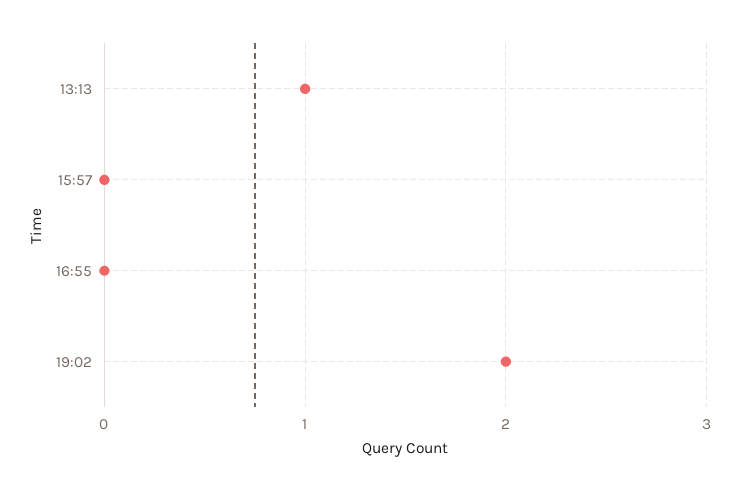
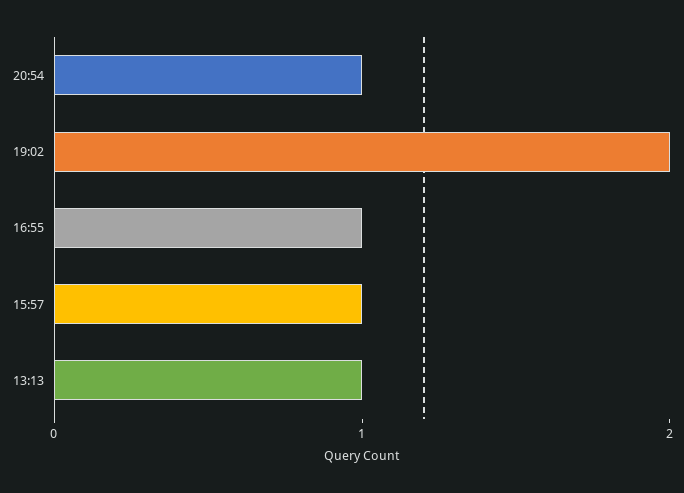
15:57: 0 -> 1
16:55: 0 -> 1
20:54: none -> 1

